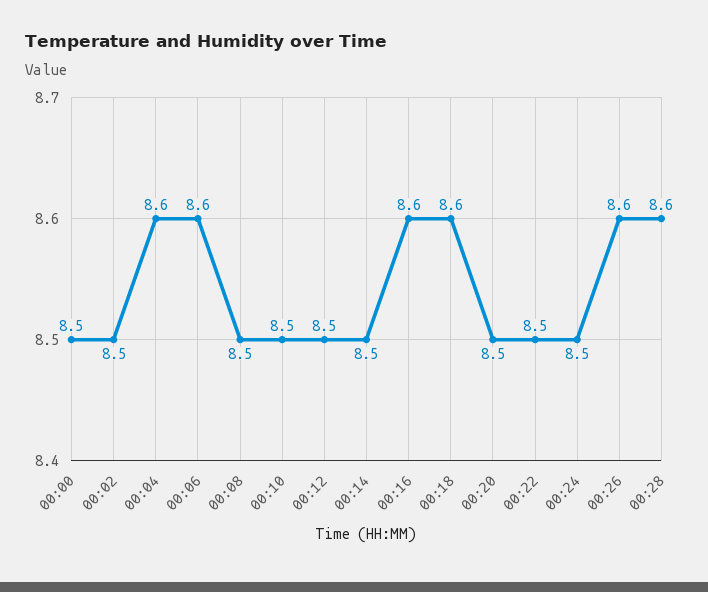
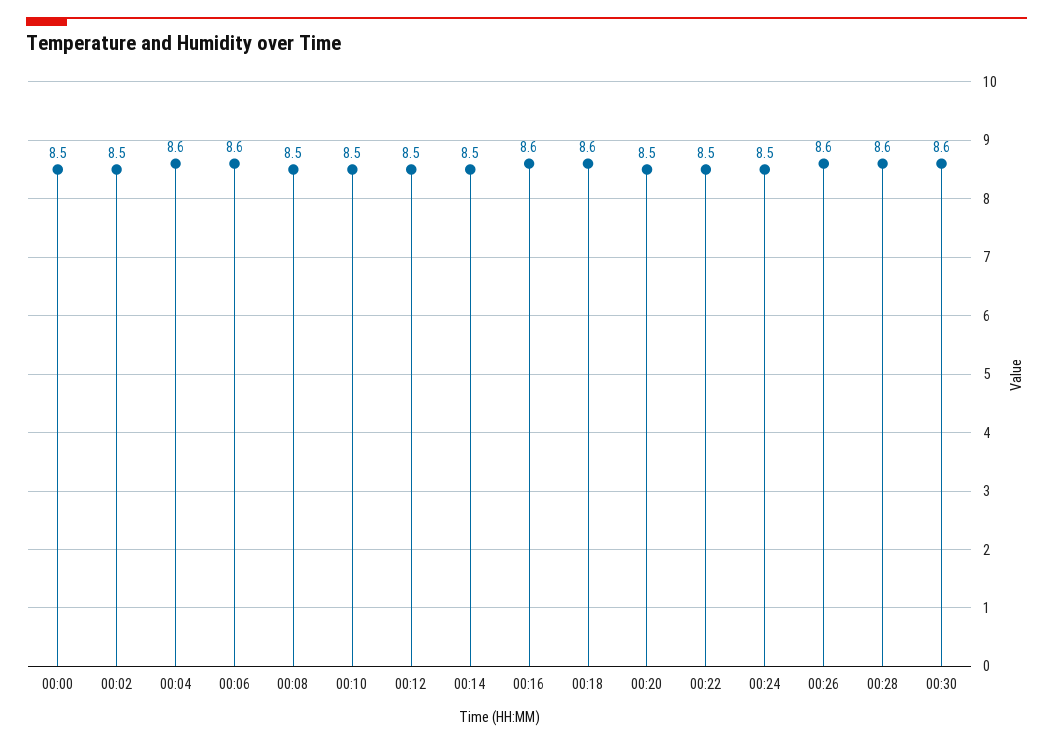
00:30: none -> 8.6

